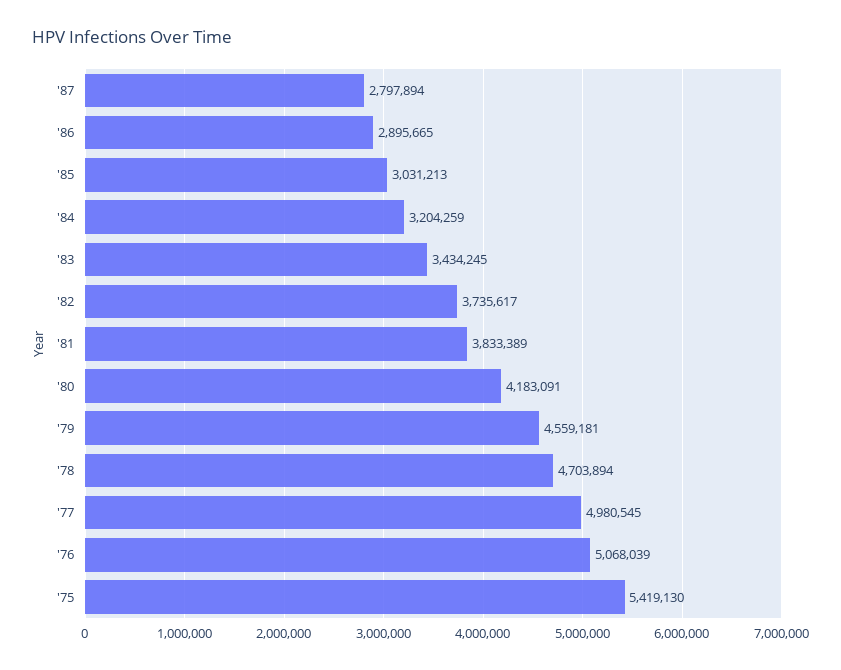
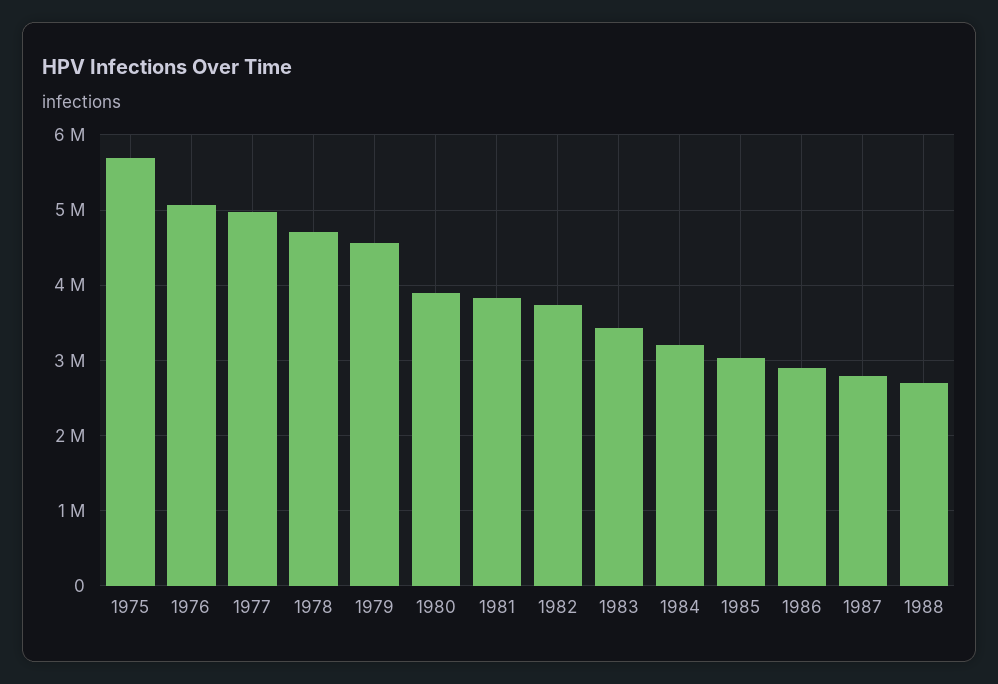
'80: 4183091 -> 3900000
'75: 5419130 -> 5700000
1988: none -> 2700000

